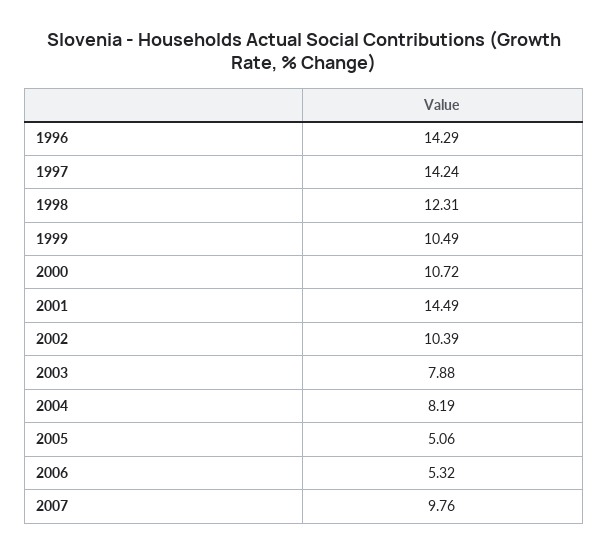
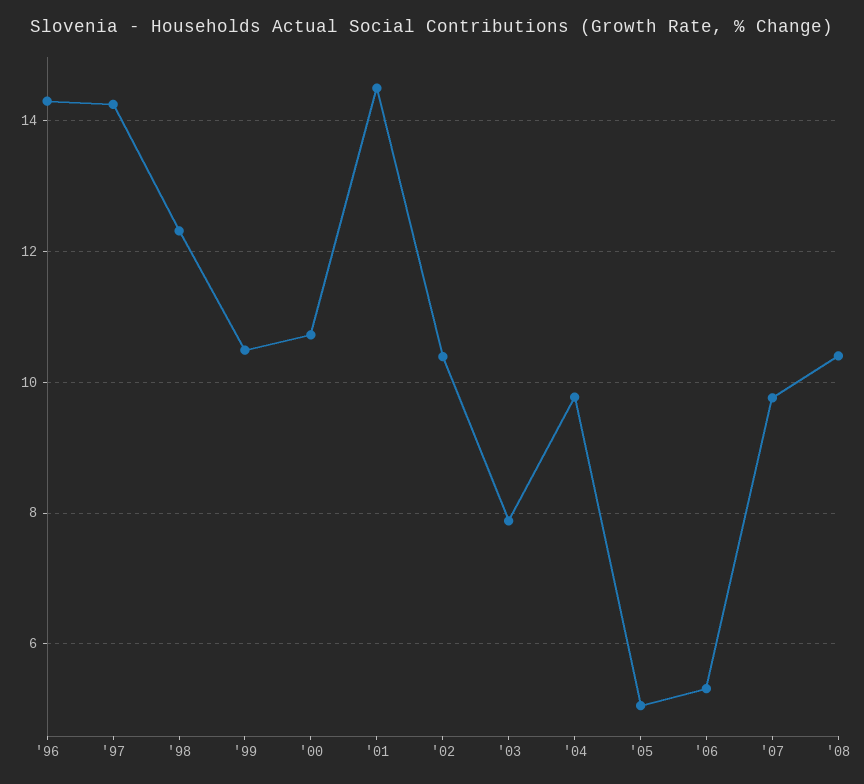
2004: 8.19 -> 9.8
'08: none -> 10.4

